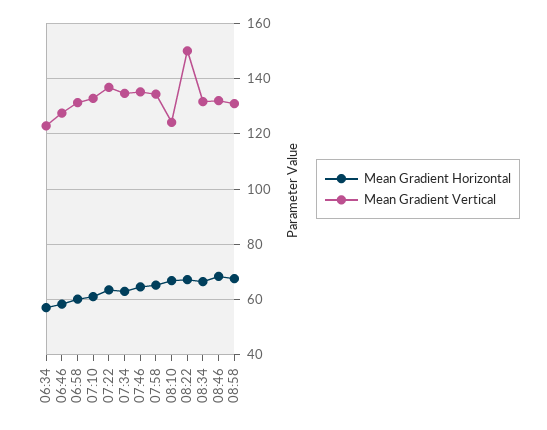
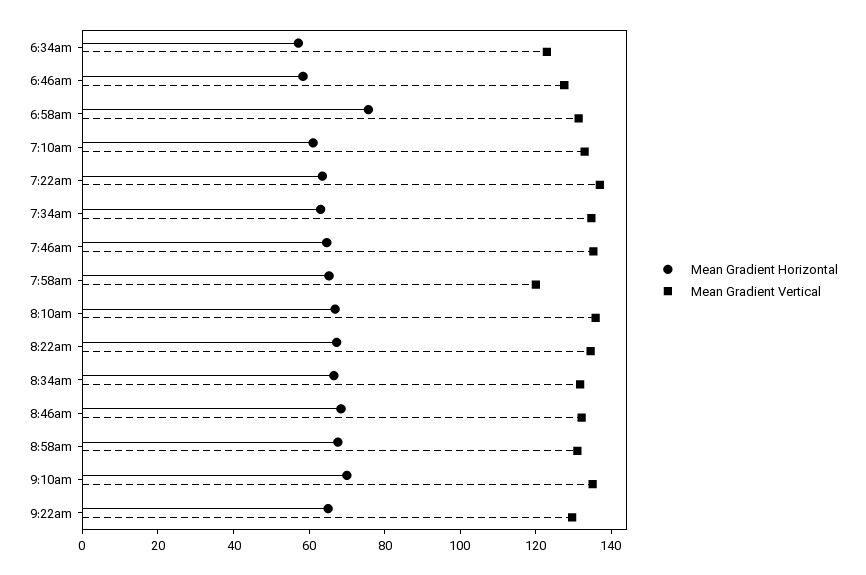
Mean Gradient Horizontal, 06:58: 60 -> 75
Mean Gradient Vertical, 07:58: 135 -> 120
Mean Gradient Vertical, 08:10: 125 -> 135
Mean Gradient Vertical, 08:22: 150 -> 135
Mean Gradient Horizontal, 9:10am: none -> 70
Mean Gradient Vertical, 9:10am: none -> 135
Mean Gradient Horizontal, 9:22am: none -> 65
Mean Gradient Vertical, 9:22am: none -> 130

